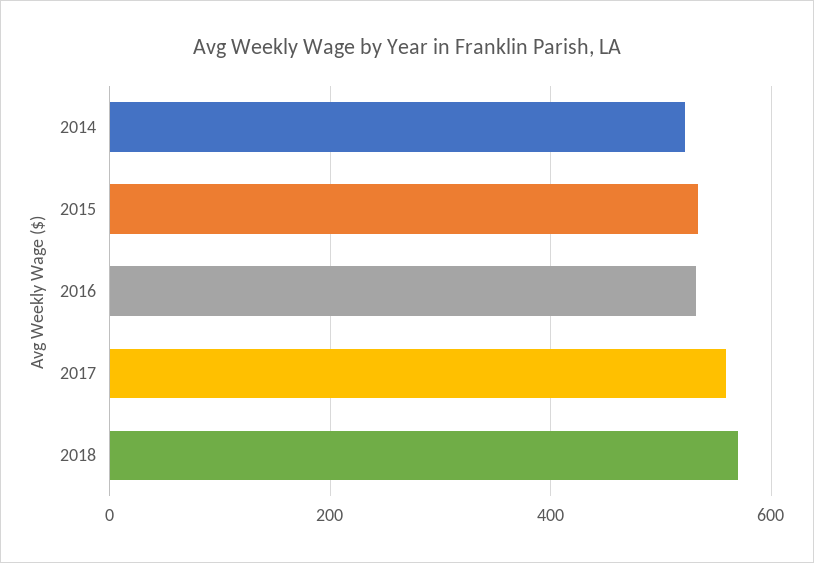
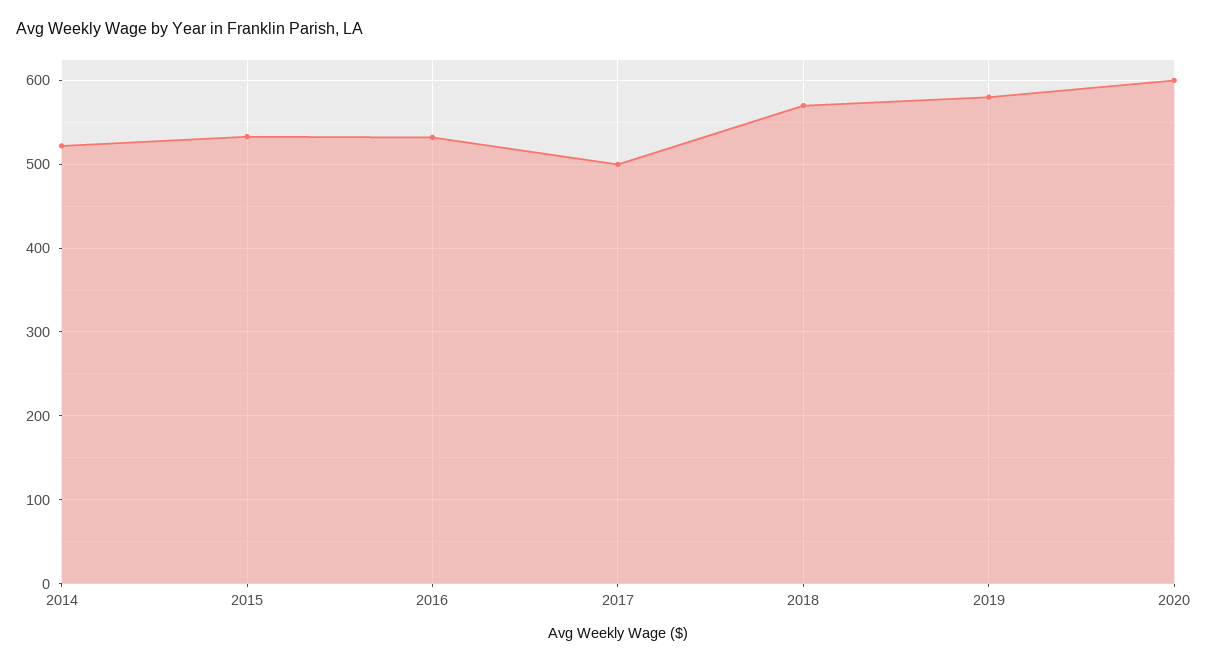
2017: 560 -> 500
2019: none -> 580
2020: none -> 600

